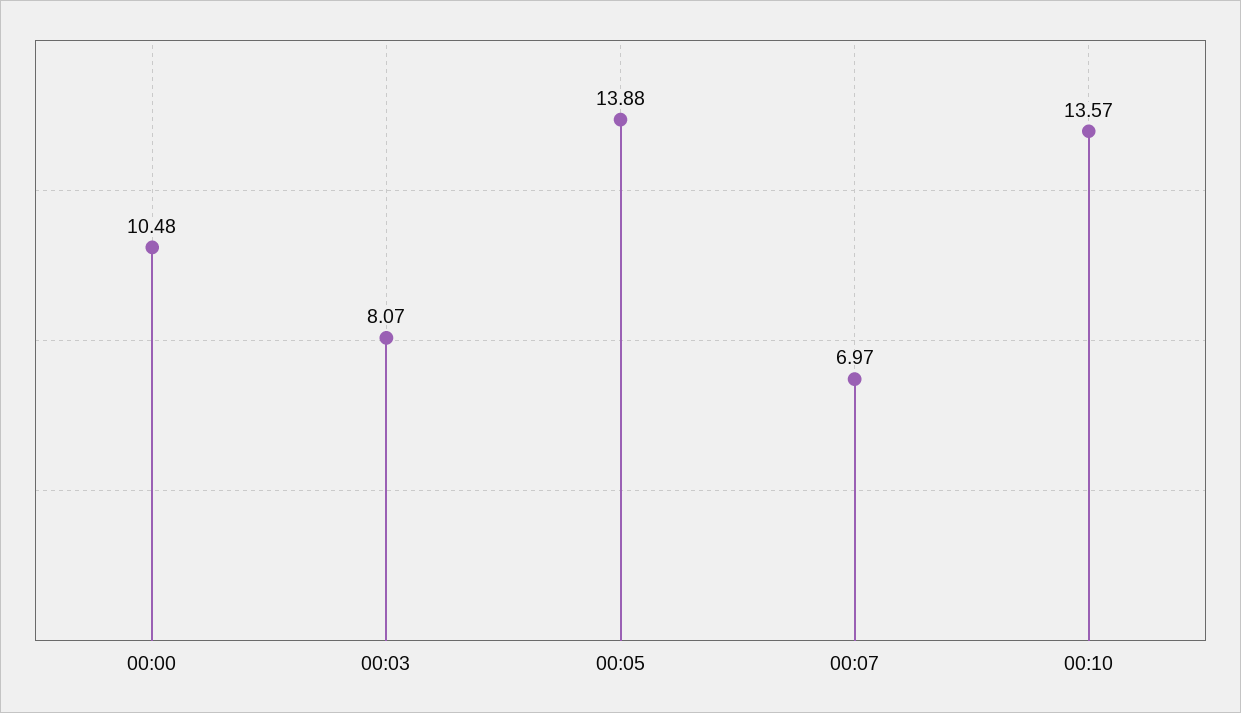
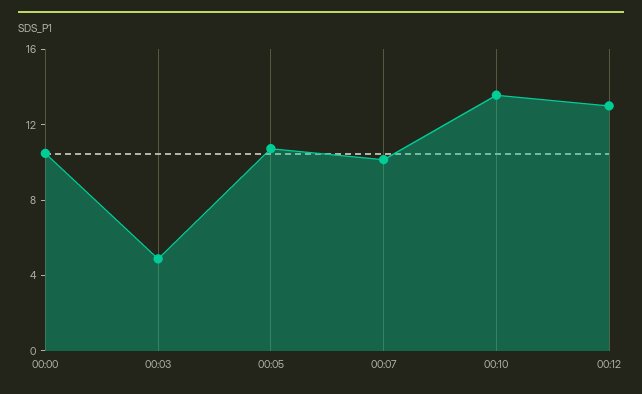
00:03: 8.07 -> 5
00:05: 13.88 -> 11
00:07: 6.97 -> 10
00:12: none -> 13

